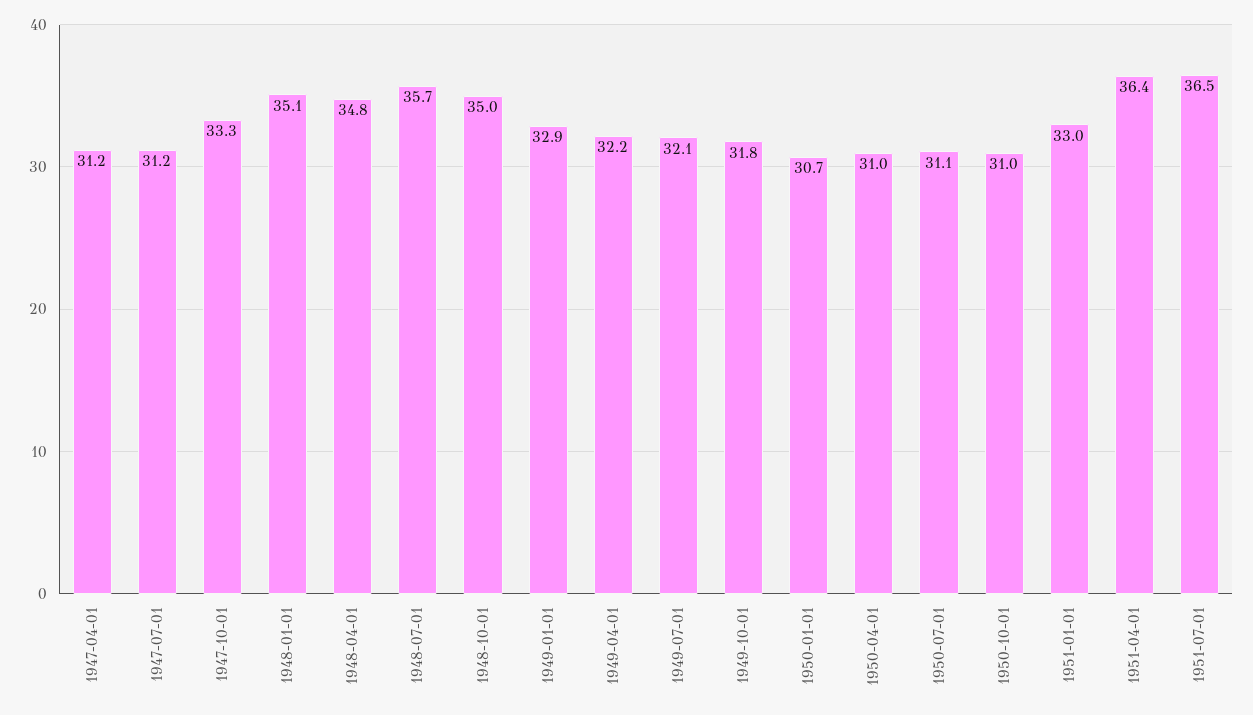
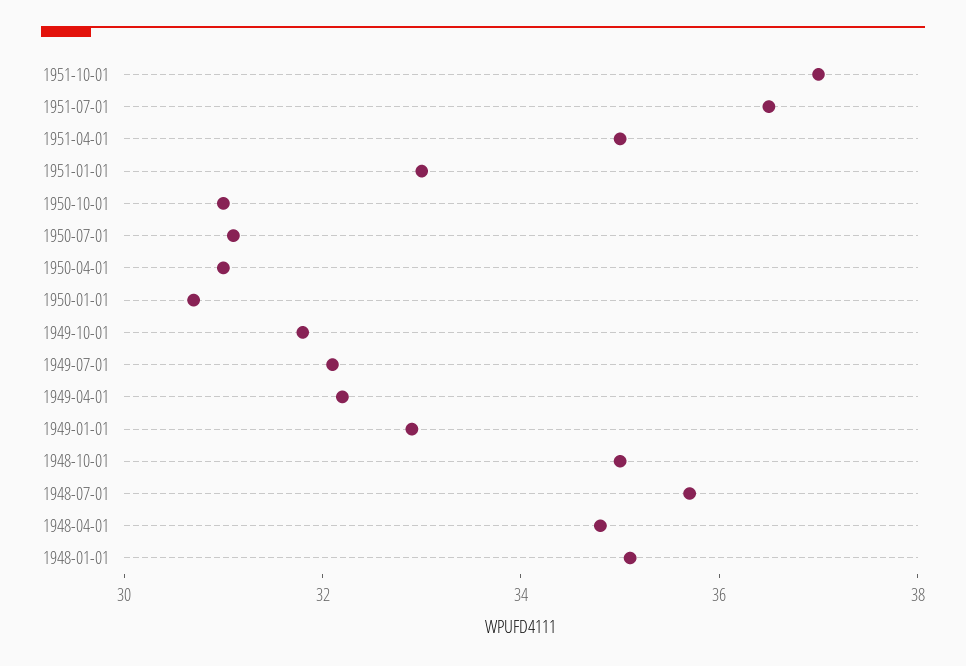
1947-04-01: 31.2 -> none
1947-07-01: 31.2 -> none
1947-10-01: 33.3 -> none
1951-04-01: 36.4 -> 35
1951-10-01: none -> 37

